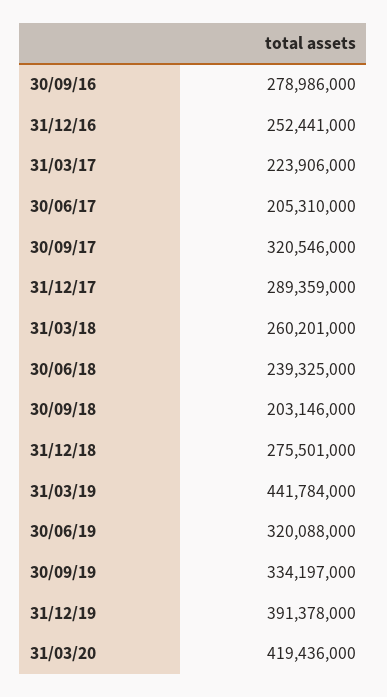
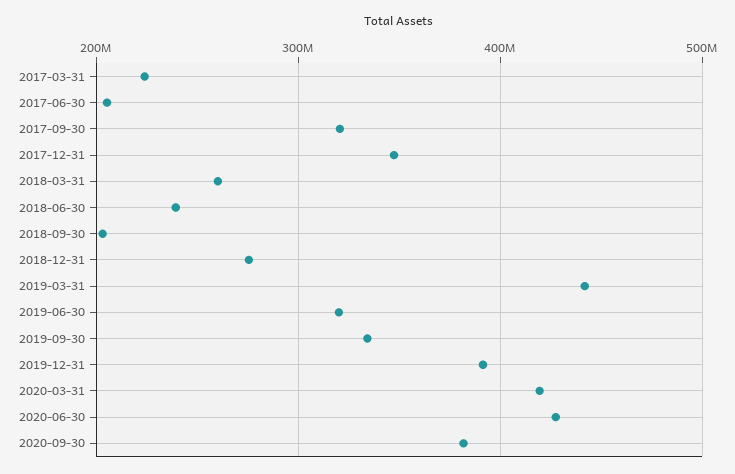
30/09/16: 278986000 -> none
31/12/16: 252441000 -> none
31/12/17: 289359000 -> 350000000
2020-06-30: none -> 430000000
2020-09-30: none -> 380000000

